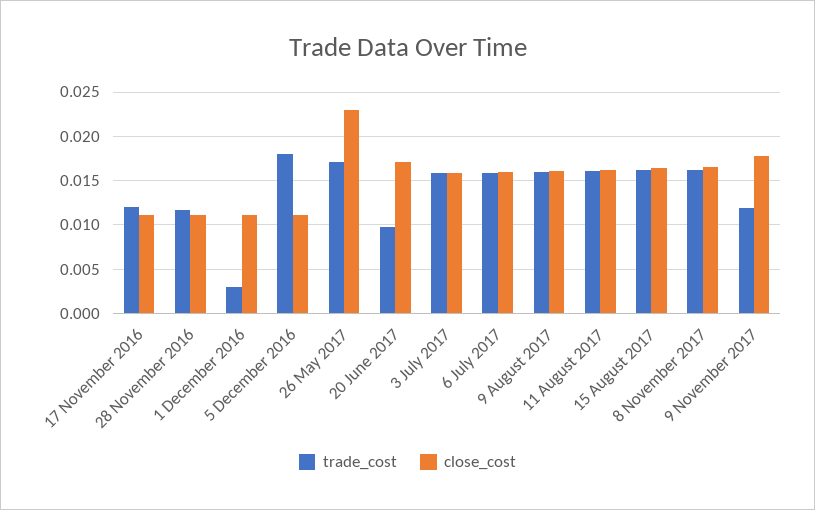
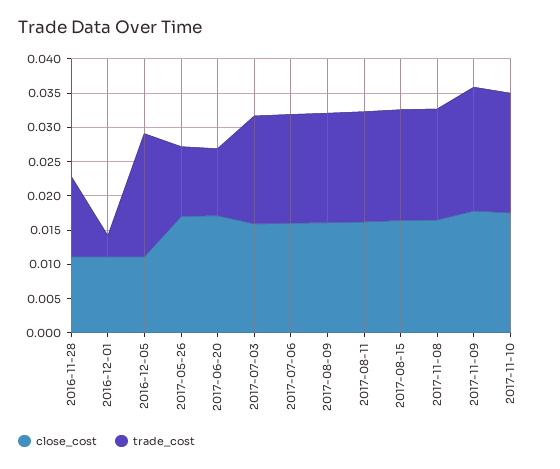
trade_cost, 17 November 2016: 0.012 -> none
close_cost, 17 November 2016: 0.011 -> none
trade_cost, 26 May 2017: 0.017 -> 0.01
close_cost, 26 May 2017: 0.023 -> 0.0175
trade_cost, 9 November 2017: 0.012 -> 0.0175
close_cost, 2017-11-10: none -> 0.0175
trade_cost, 2017-11-10: none -> 0.0175

